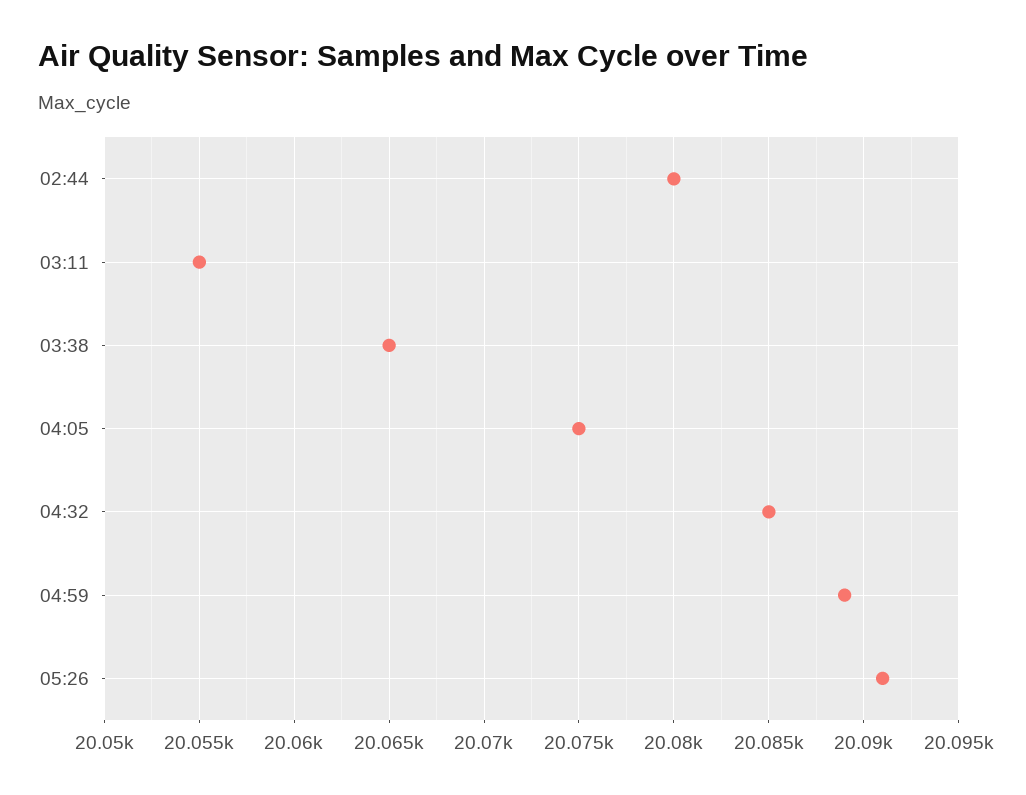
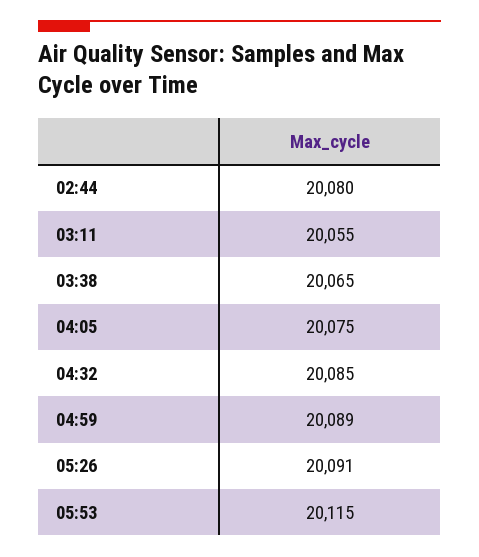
05:53: none -> 20115

